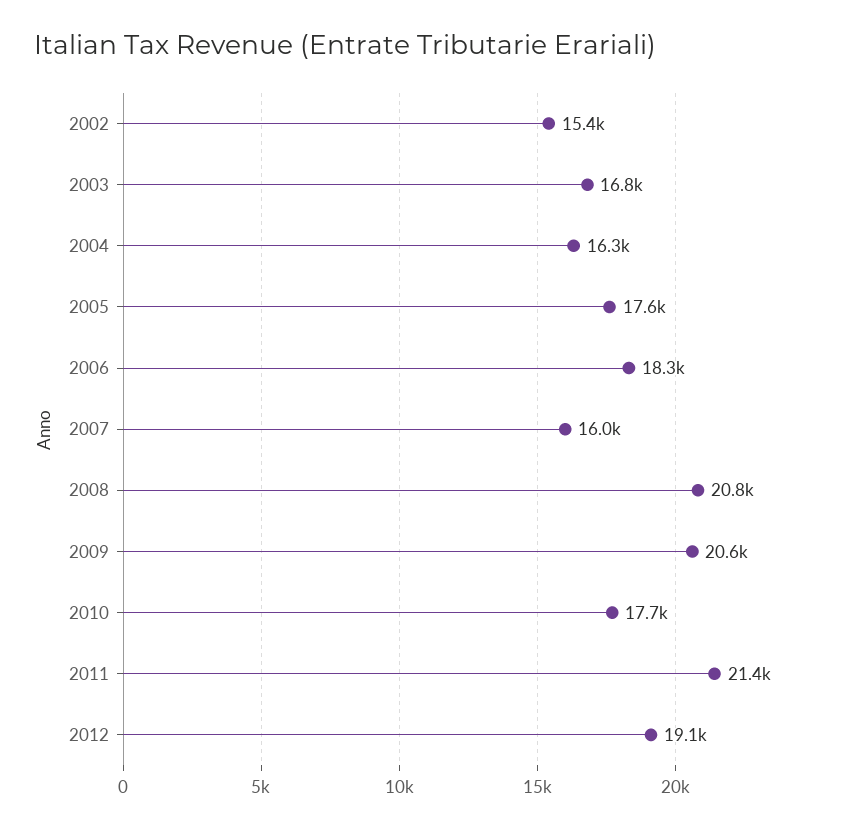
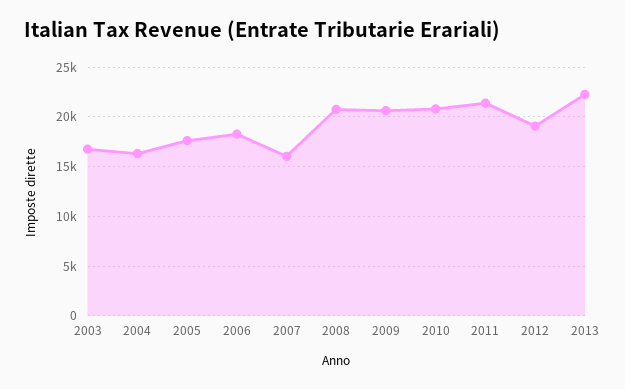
2002: 15400 -> none
2010: 17700 -> 21000
2013: none -> 22000

